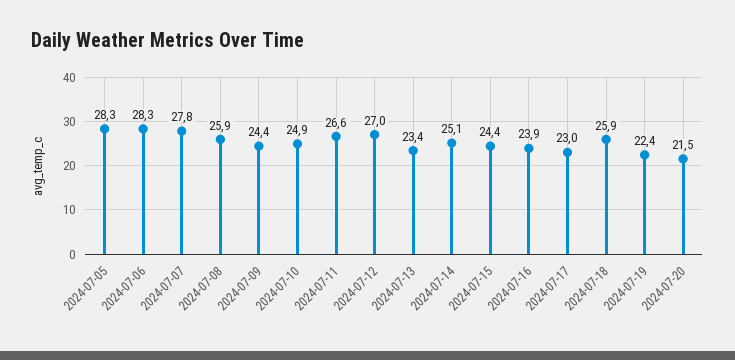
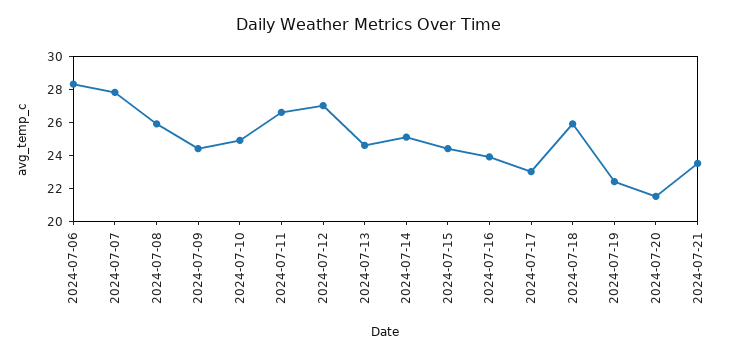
2024-07-05: 28.3 -> none
2024-07-13: 23.4 -> 24.5
2024-07-21: none -> 23.5

